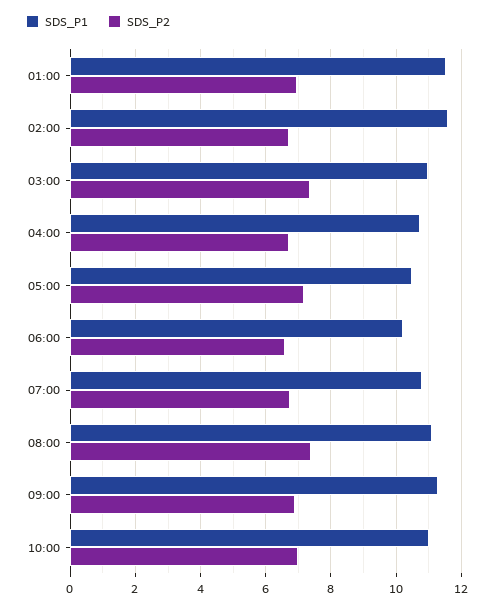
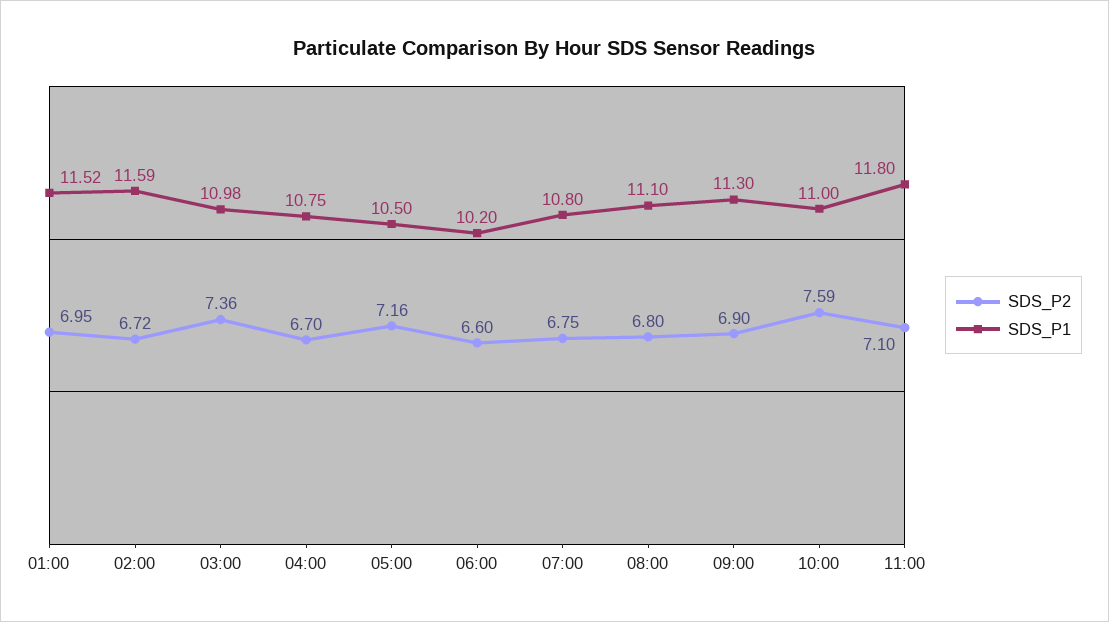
SDS_P2, 08:00: 7.4 -> 6.8
SDS_P2, 10:00: 7 -> 7.59
SDS_P2, 11:00: none -> 7.1
SDS_P1, 11:00: none -> 11.8

